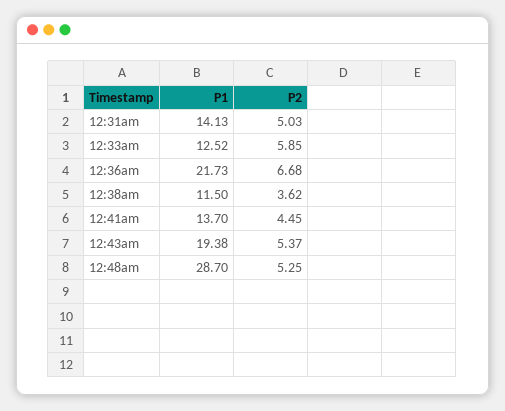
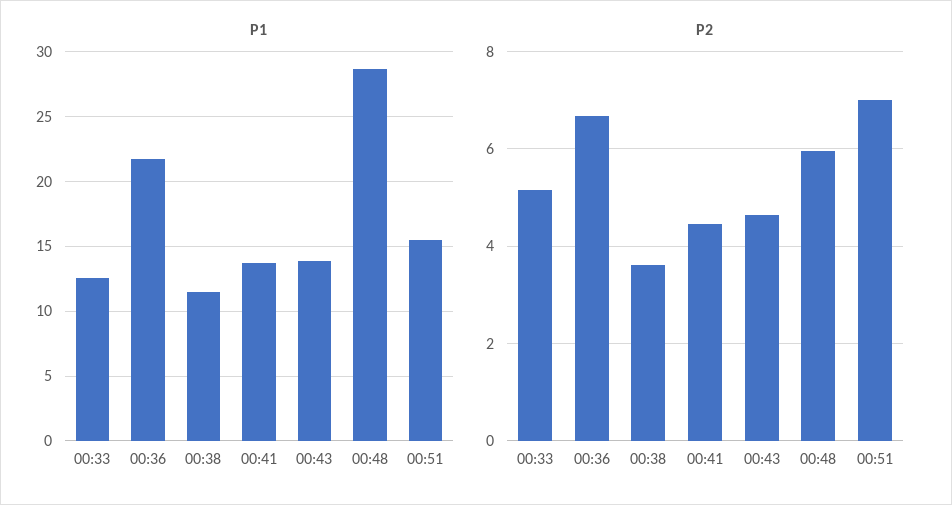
P1, 12:31am: 14.13 -> none
P2, 12:31am: 5.03 -> none
P2, 12:33am: 5.85 -> 5.2
P1, 12:43am: 19.38 -> 14
P2, 12:43am: 5.37 -> 4.6
P2, 12:48am: 5.25 -> 6
P1, 00:51: none -> 15.5
P2, 00:51: none -> 7

